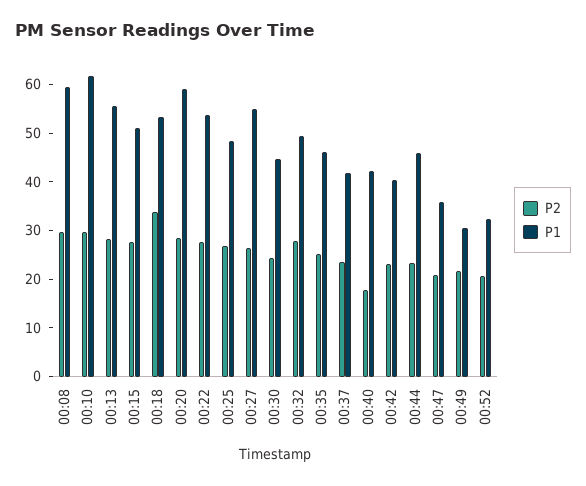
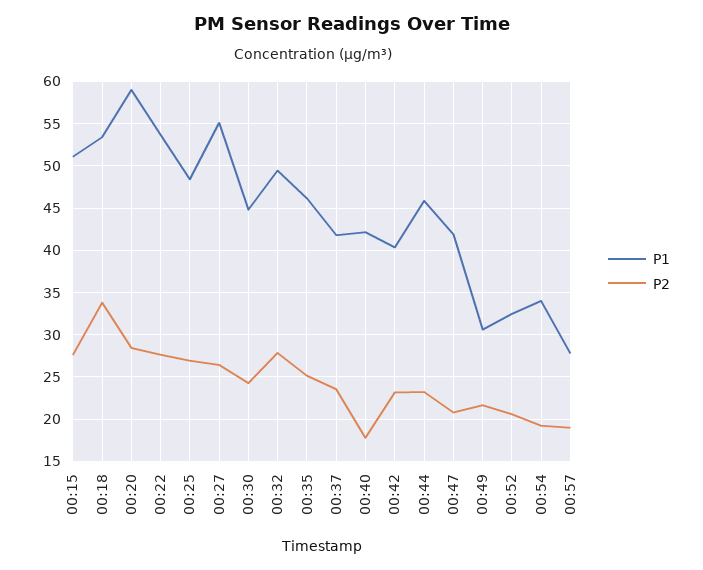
P2, 00:08: 30 -> none
P1, 00:08: 60 -> none
P2, 00:10: 30 -> none
P1, 00:10: 62 -> none
P2, 00:13: 28 -> none
P1, 00:13: 56 -> none
P1, 00:47: 36 -> 42
P1, 00:54: none -> 34
P2, 00:54: none -> 19
P1, 00:57: none -> 28
P2, 00:57: none -> 19

